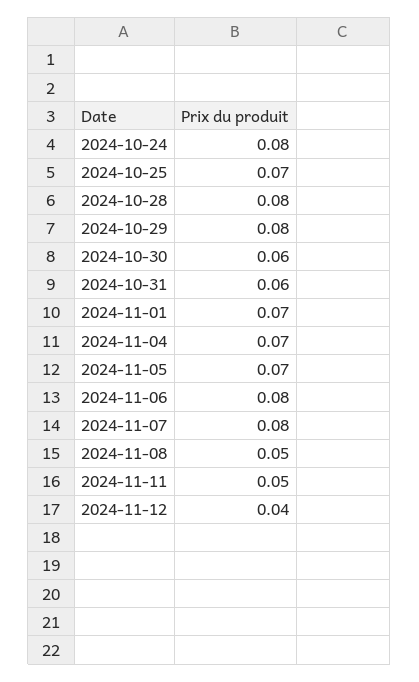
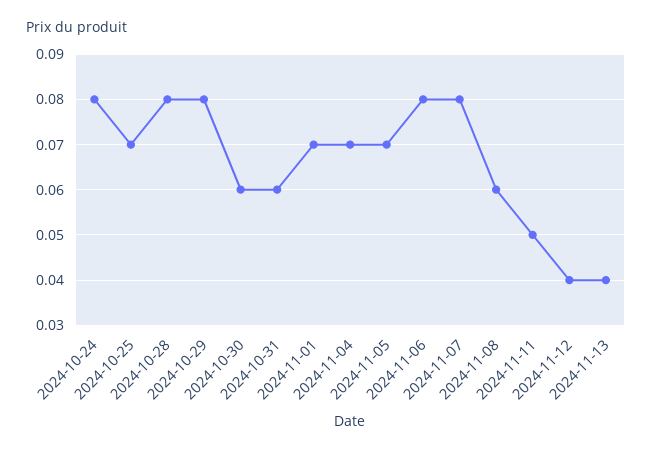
2024-11-08: 0.05 -> 0.06
2024-11-13: none -> 0.04

